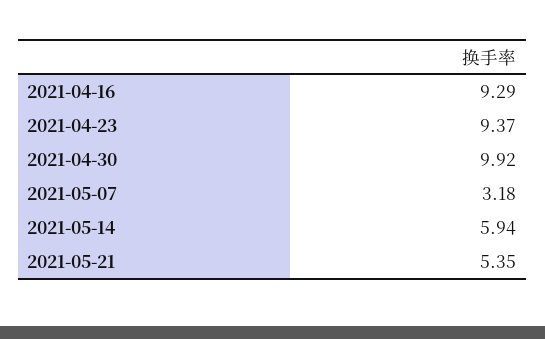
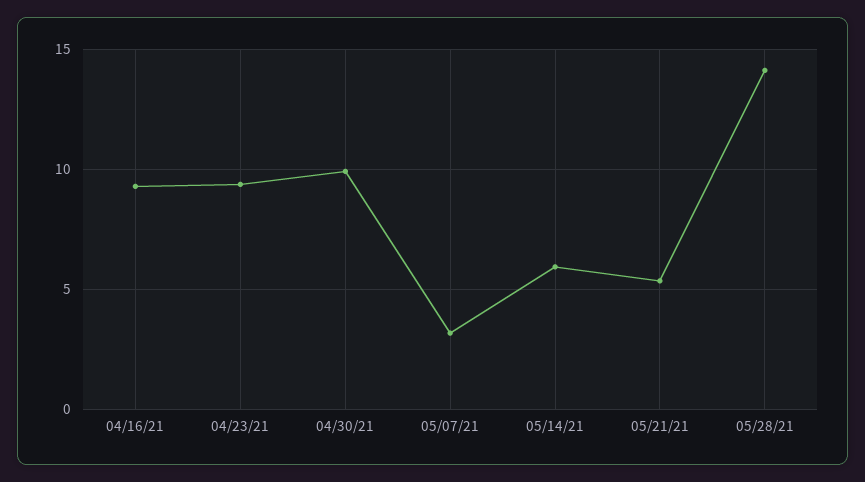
05/28/21: none -> 14

